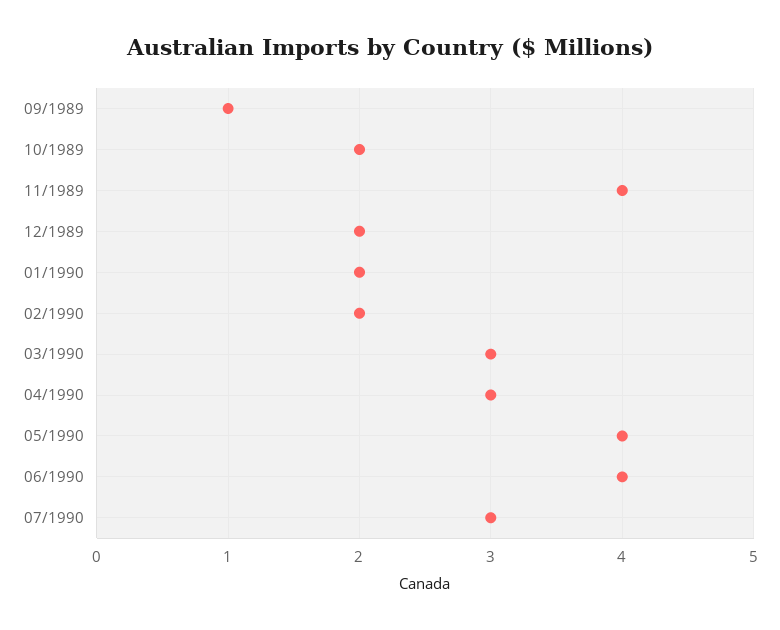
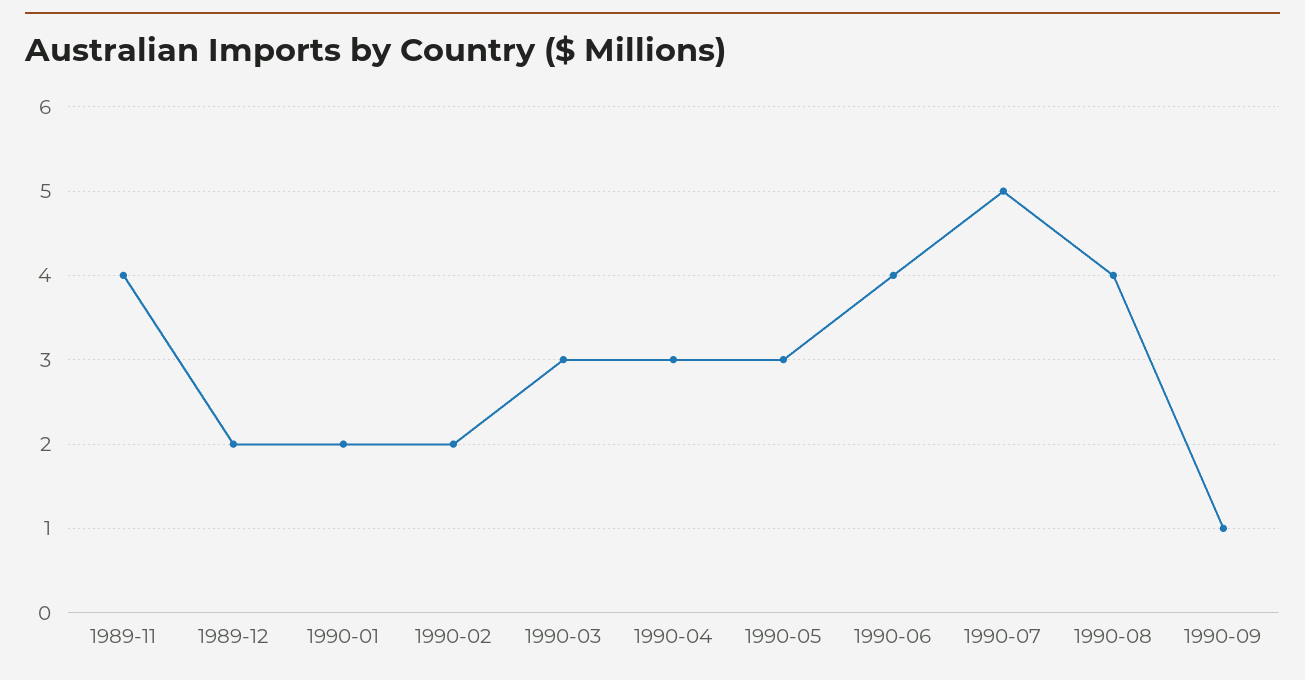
09/1989: 1 -> none
10/1989: 2 -> none
05/1990: 4 -> 3
07/1990: 3 -> 5
1990-08: none -> 4
1990-09: none -> 1

